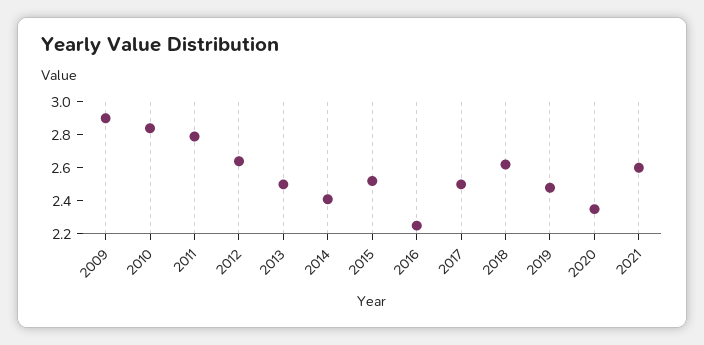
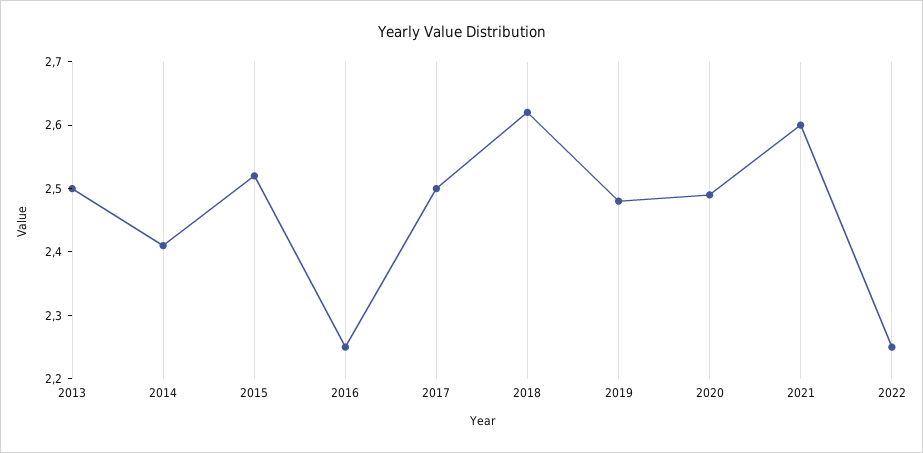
2009: 2.9 -> none
2010: 2.85 -> none
2011: 2.8 -> none
2012: 2.65 -> none
2020: 2.35 -> 2.5
2022: none -> 2.25

